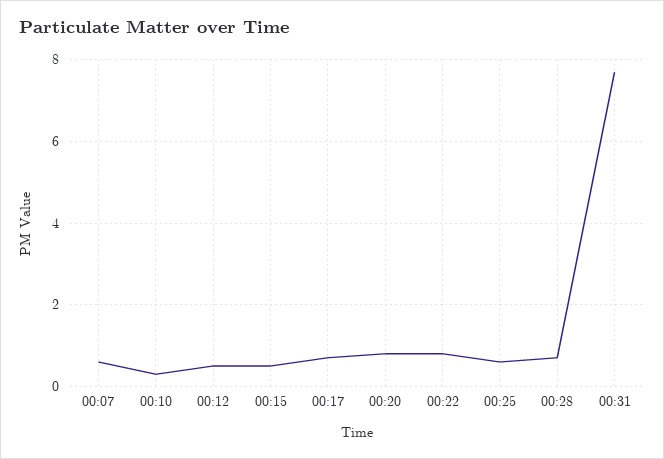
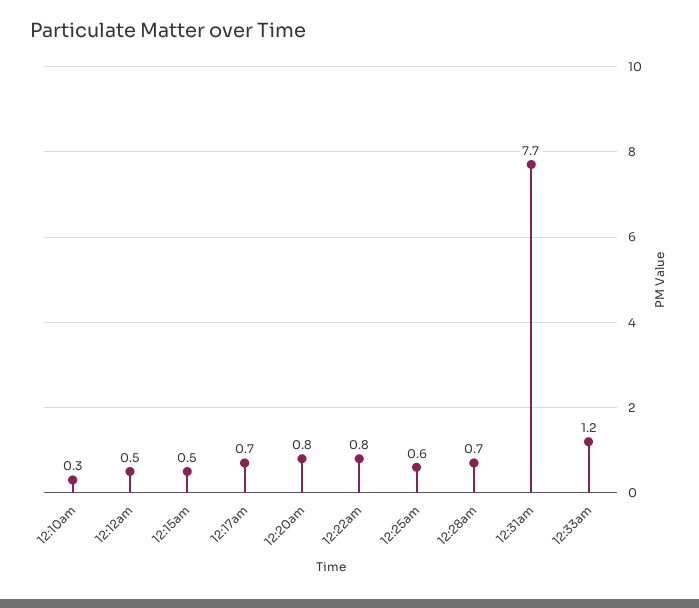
00:07: 0.5 -> none
12:33am: none -> 1.2

